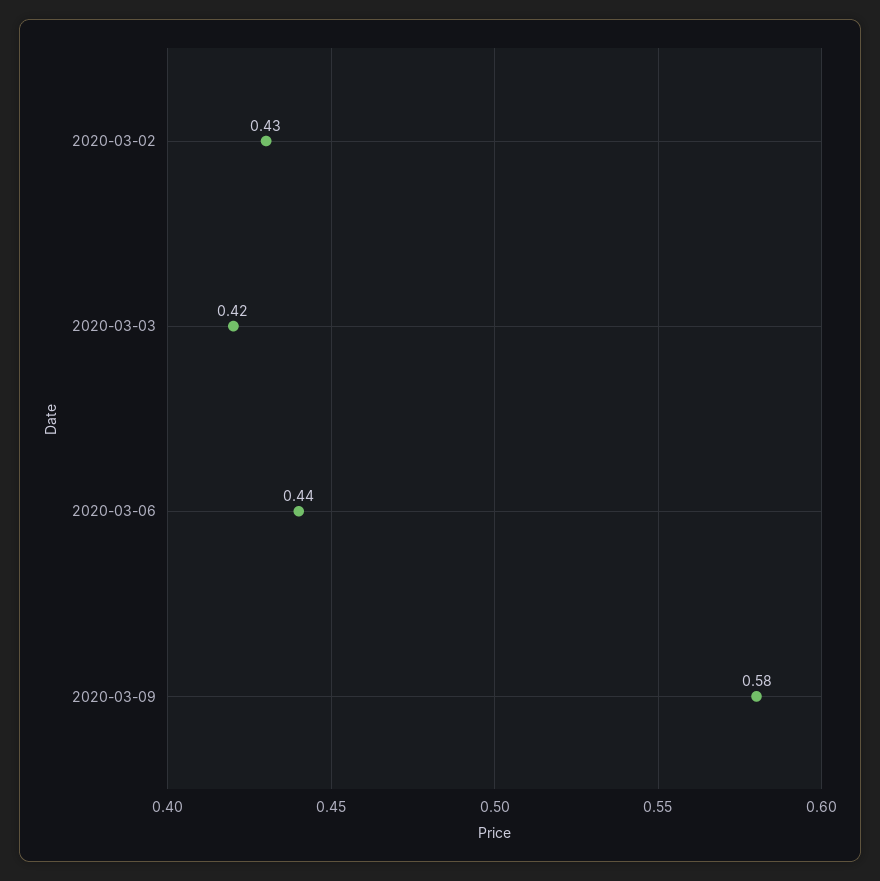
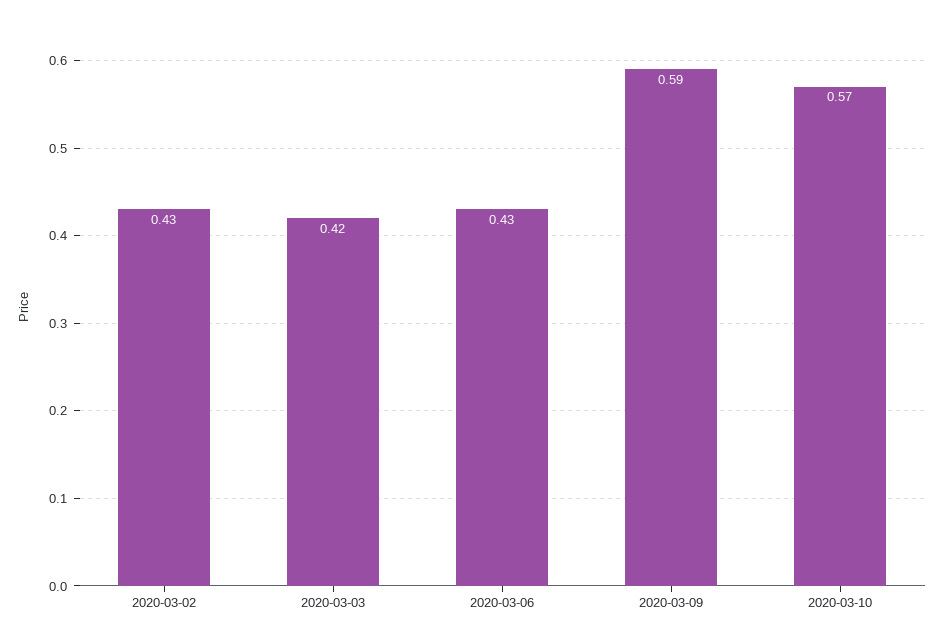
2020-03-06: 0.44 -> 0.43
2020-03-09: 0.58 -> 0.59
2020-03-10: none -> 0.57

